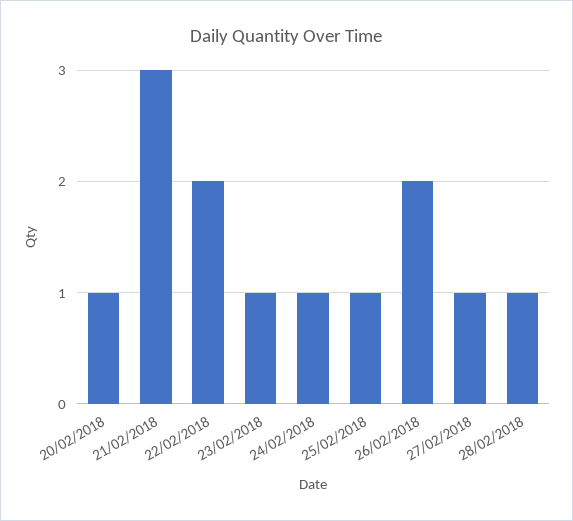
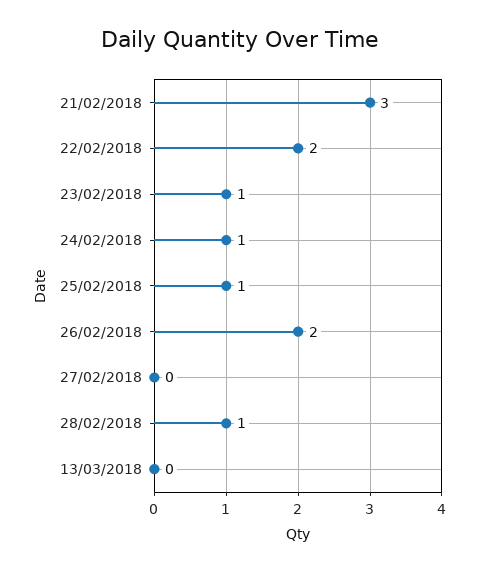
20/02/2018: 1 -> none
27/02/2018: 1 -> 0
13/03/2018: none -> 0

